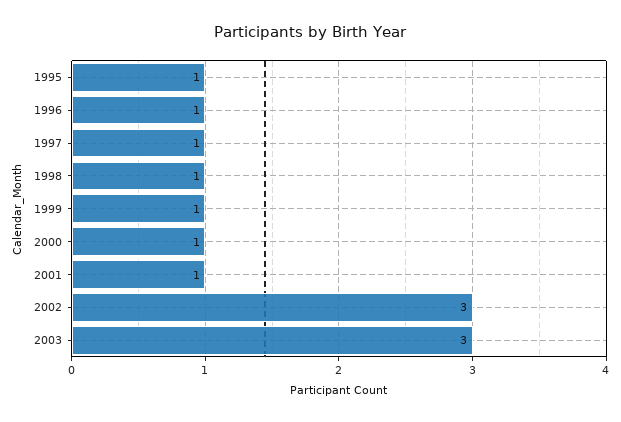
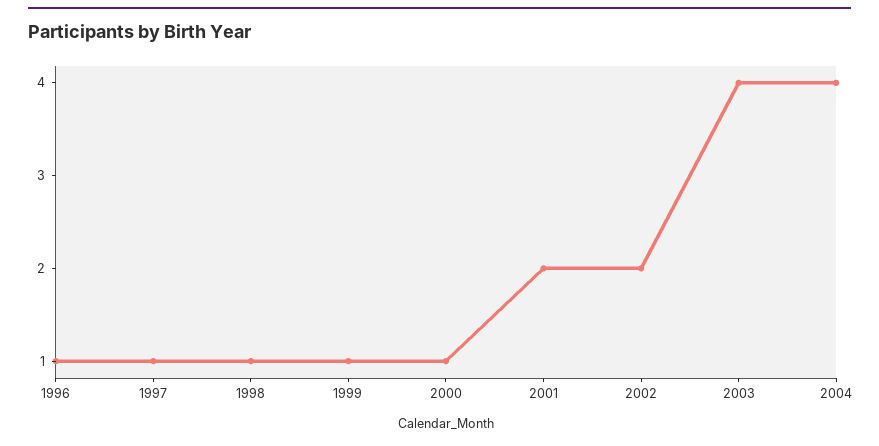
1995: 1 -> none
2001: 1 -> 2
2002: 3 -> 2
2003: 3 -> 4
2004: none -> 4

